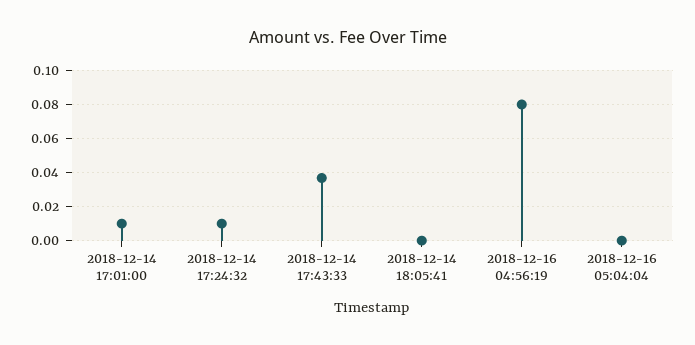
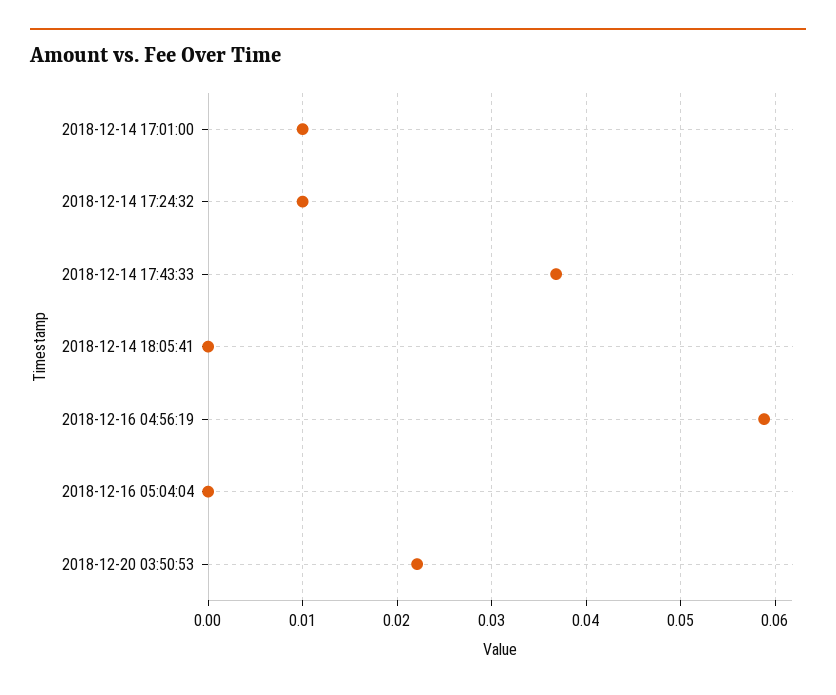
2018-12-16 04:56:19: 0.08 -> 0.059
2018-12-20 03:50:53: none -> 0.022

